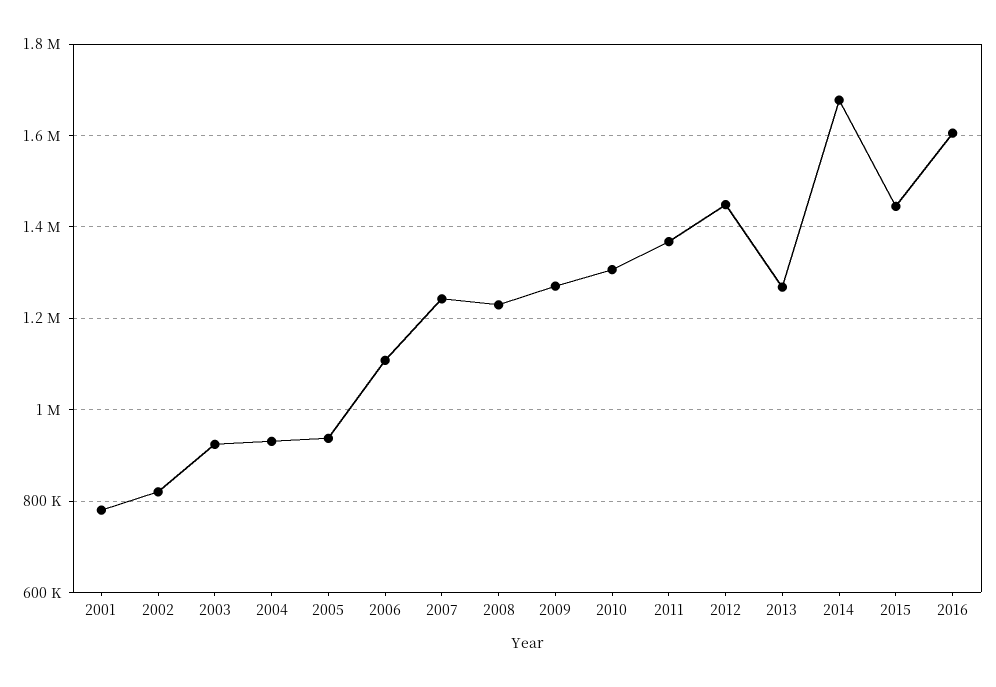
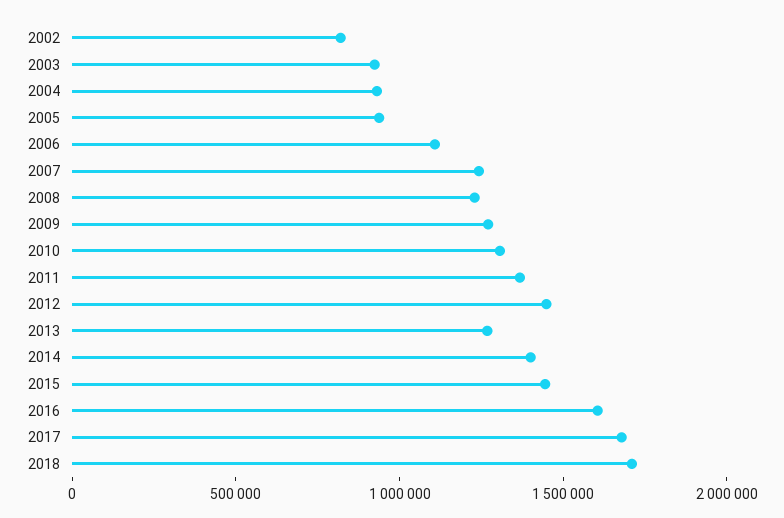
2001: 780000 -> none
2014: 1680000 -> 1400000
2017: none -> 1700000
2018: none -> 1700000

